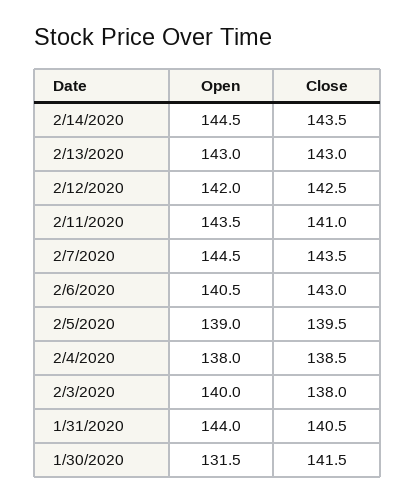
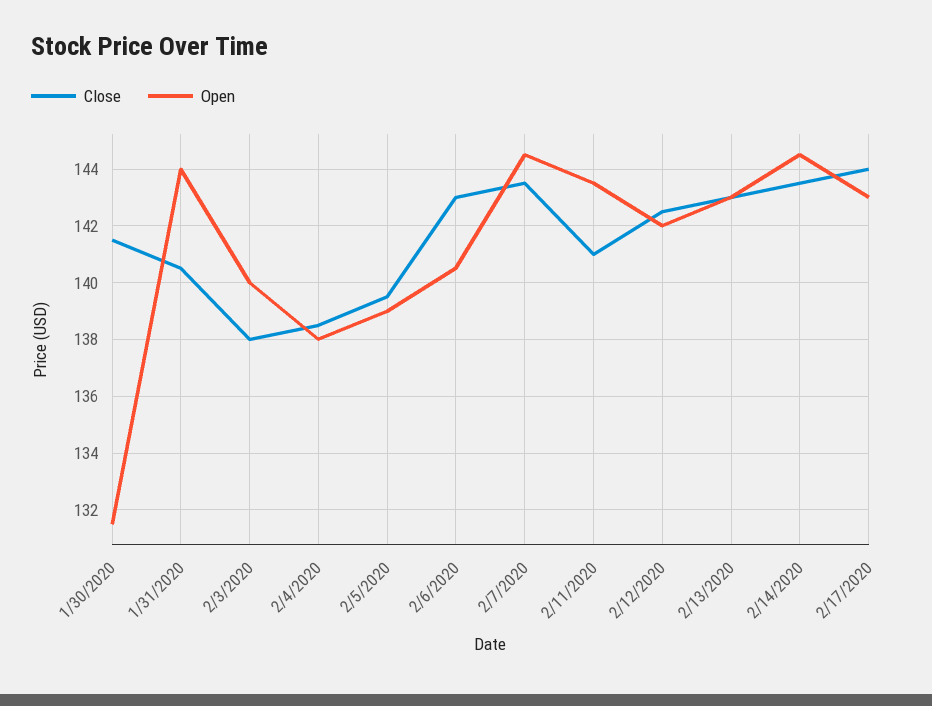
Close, 2/17/2020: none -> 144
Open, 2/17/2020: none -> 143

